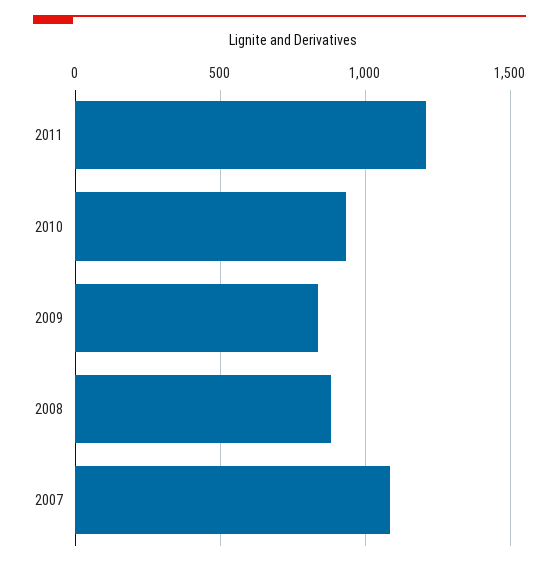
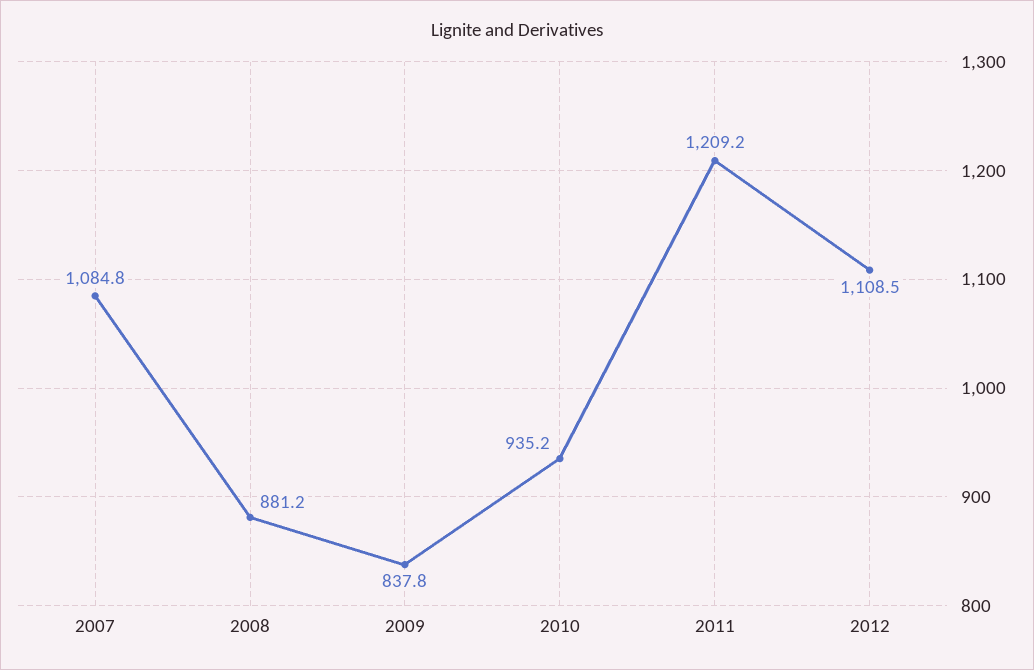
2012: none -> 1108.5

